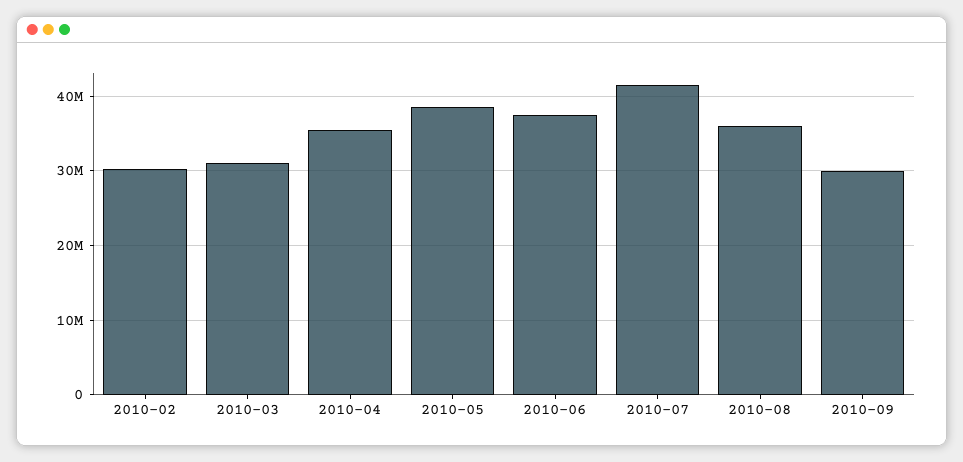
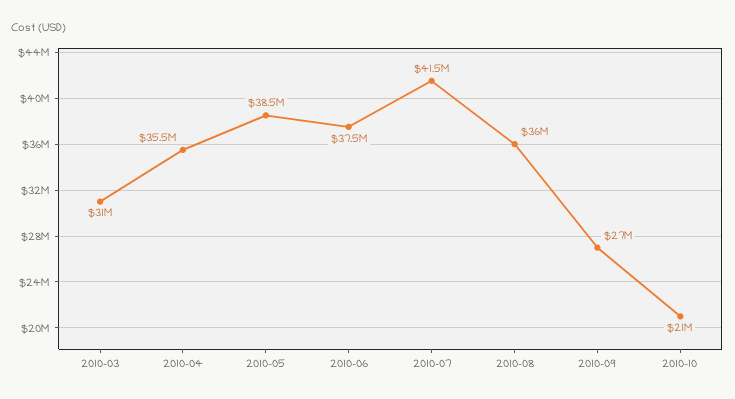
2010-02: 30000000 -> none
2010-09: 30000000 -> 27000000
2010-10: none -> 21000000

